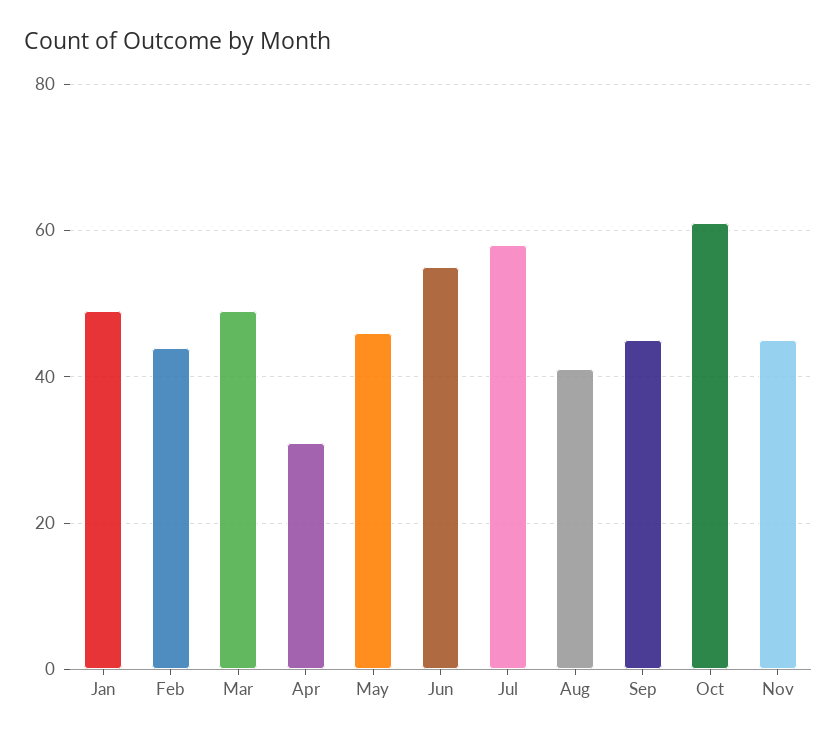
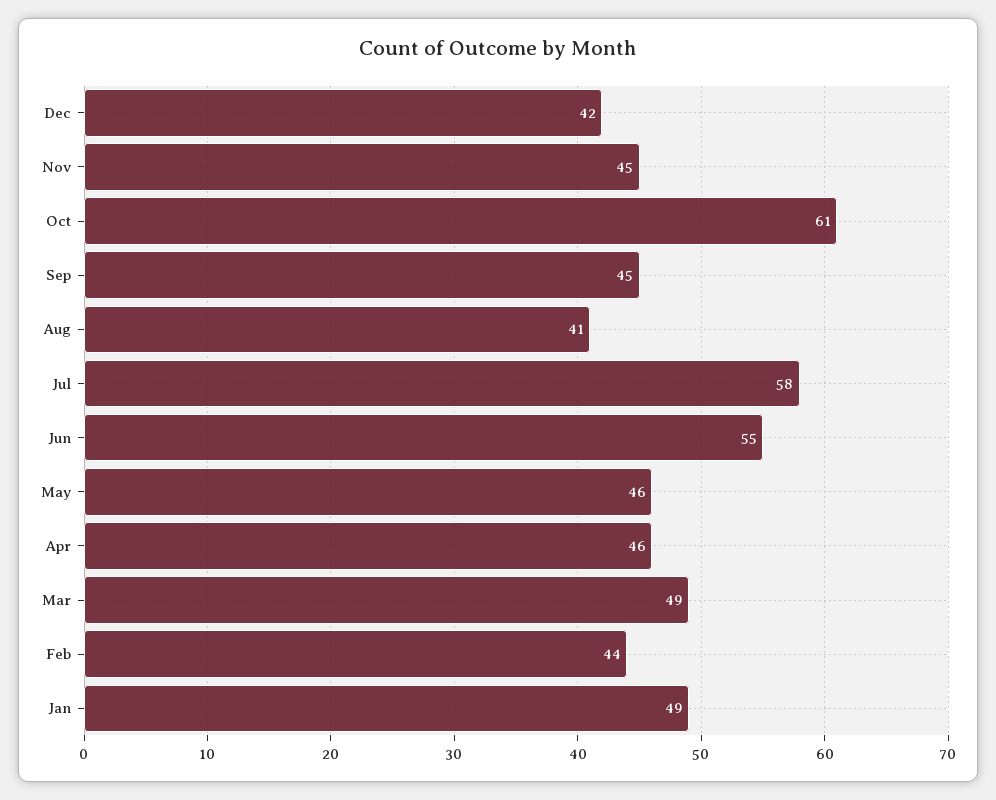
Apr: 30 -> 46
Dec: none -> 42

